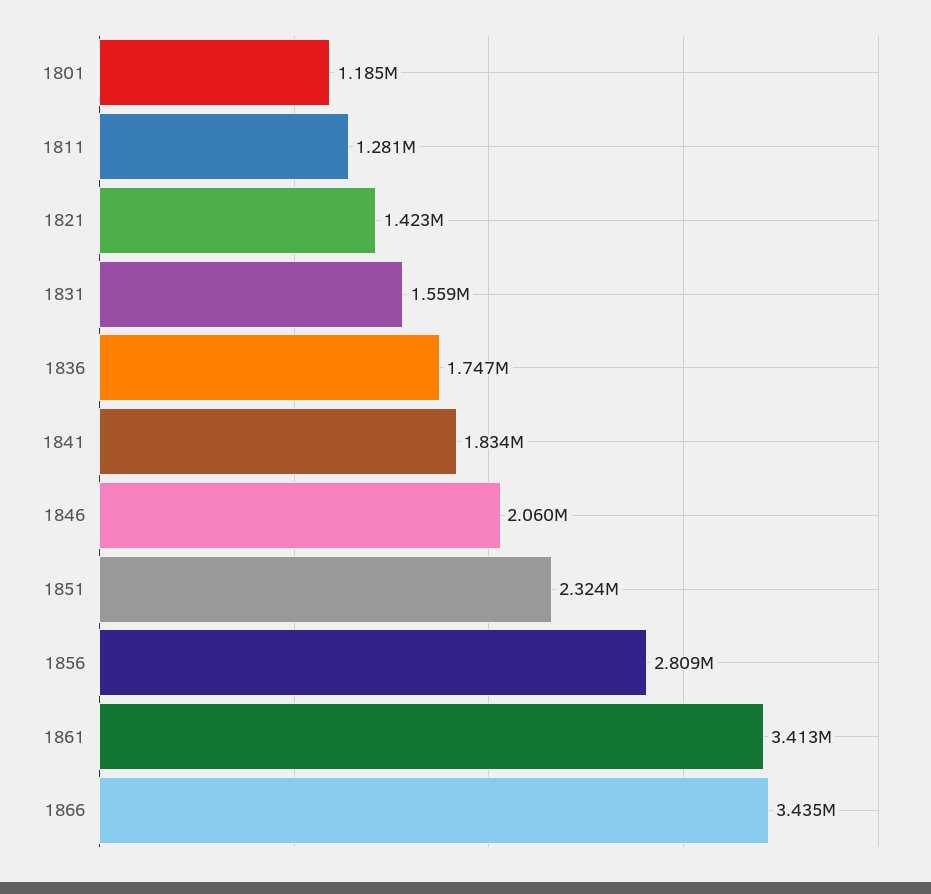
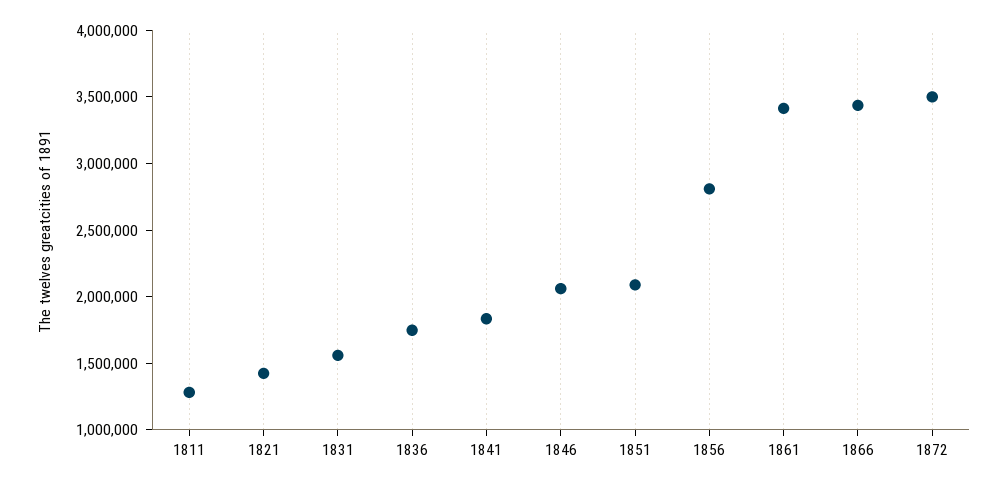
1801: 1185000 -> none
1851: 2324000 -> 2100000
1872: none -> 3500000

